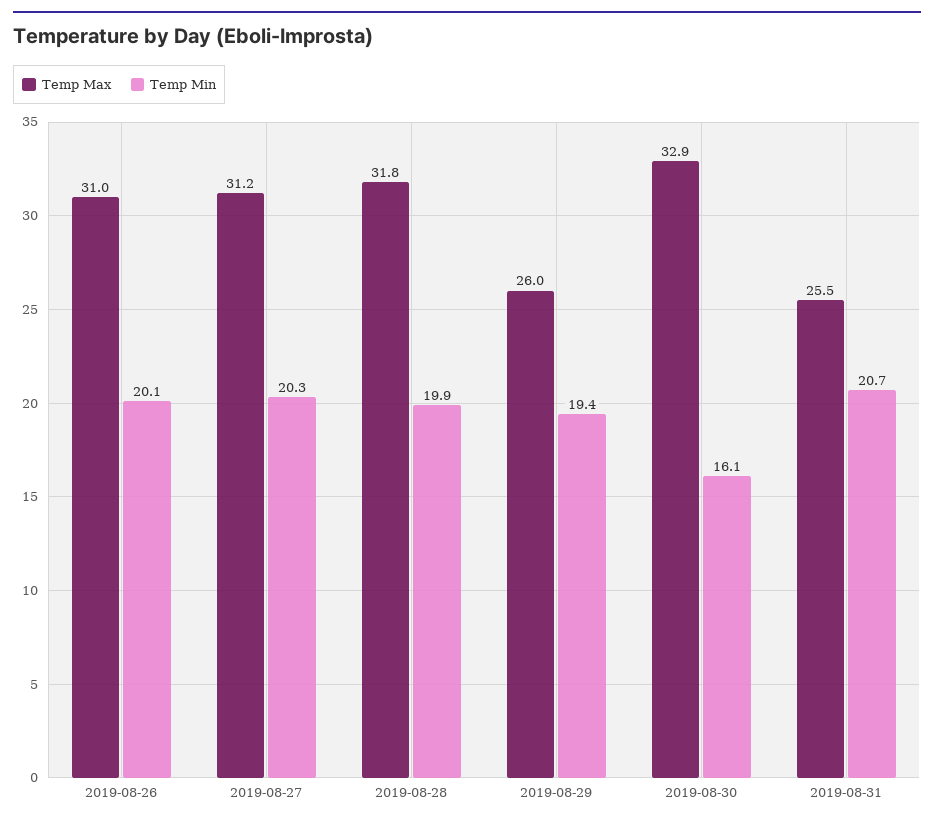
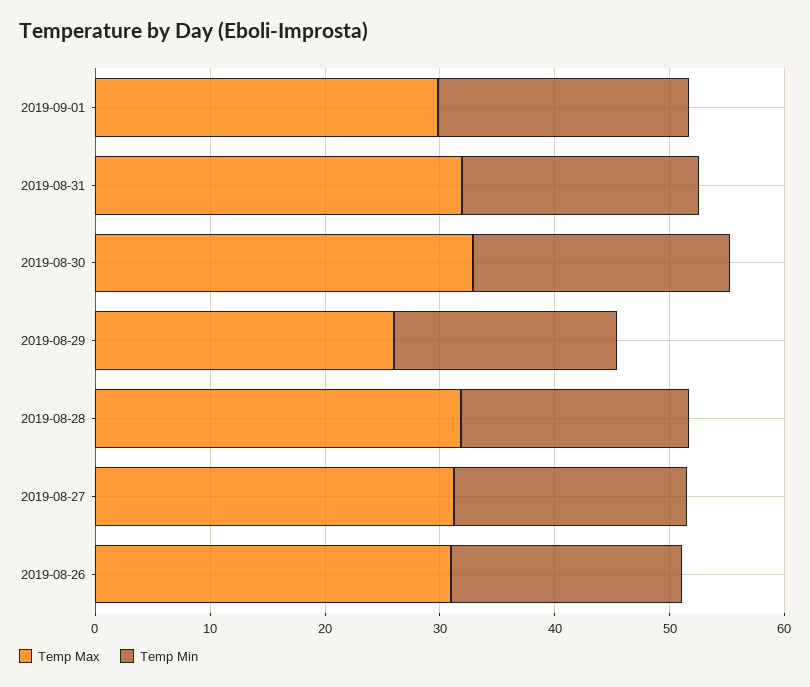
Temp Min, 2019-08-30: 16.1 -> 22
Temp Max, 2019-08-31: 25.5 -> 32
Temp Max, 2019-09-01: none -> 30
Temp Min, 2019-09-01: none -> 22

